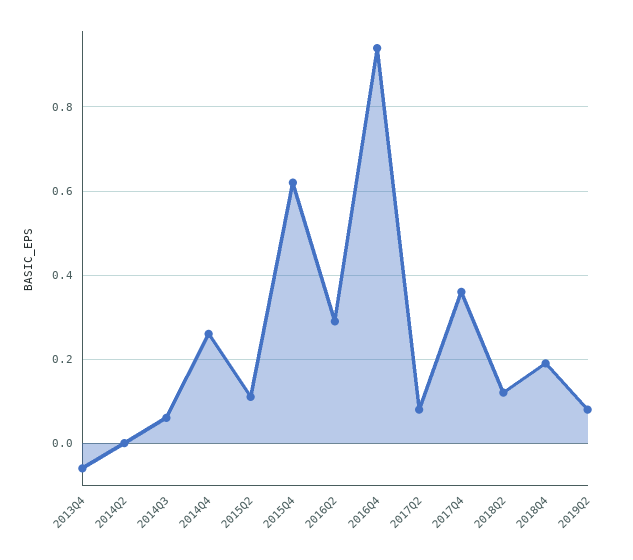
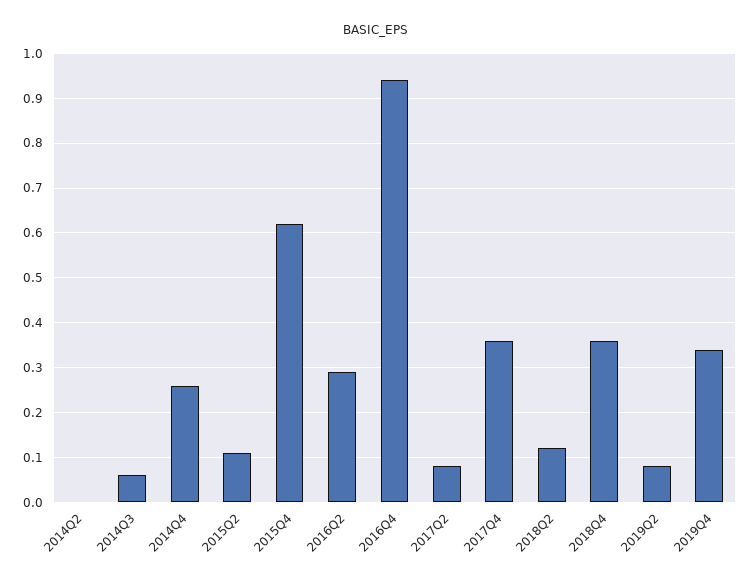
2013Q4: -0.05 -> none
2018Q4: 0.2 -> 0.35
2019Q4: none -> 0.35

